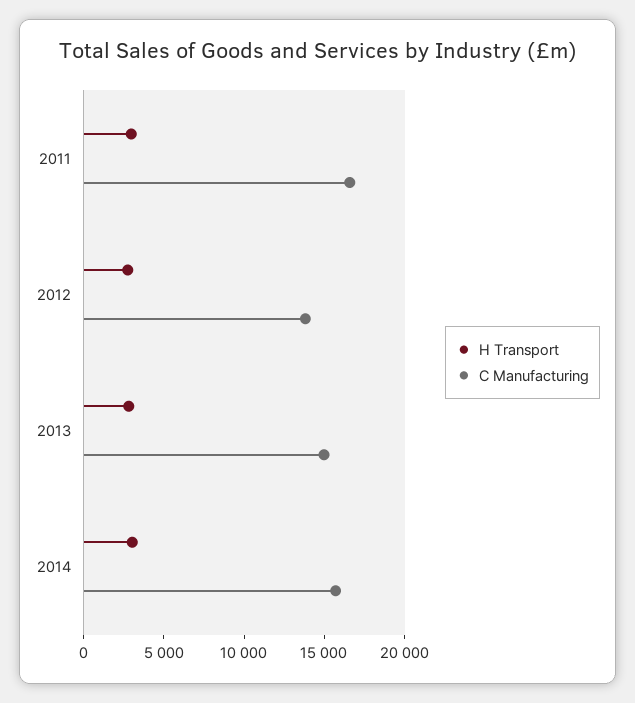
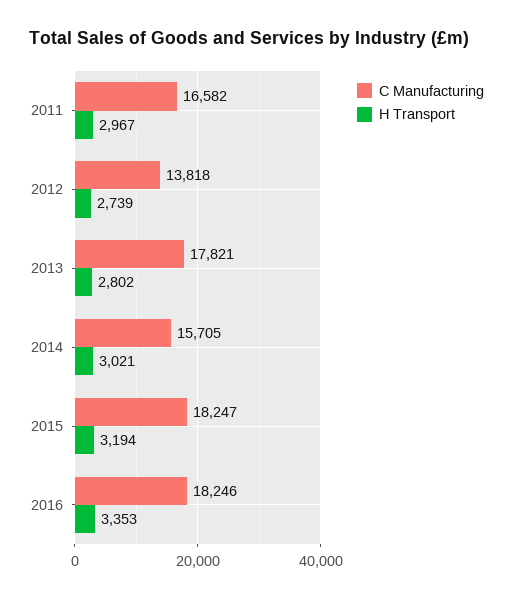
C Manufacturing, 2013: 15000 -> 17821
C Manufacturing, 2015: none -> 18247
H Transport, 2015: none -> 3194
C Manufacturing, 2016: none -> 18246
H Transport, 2016: none -> 3353

